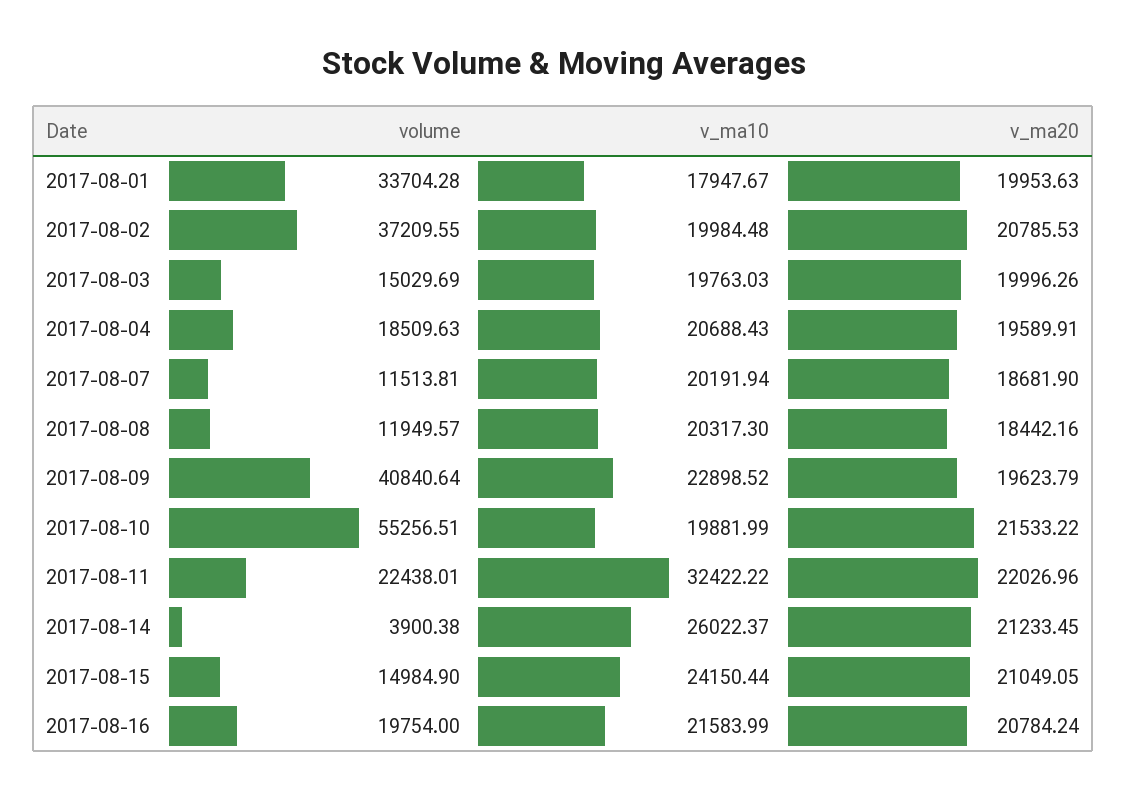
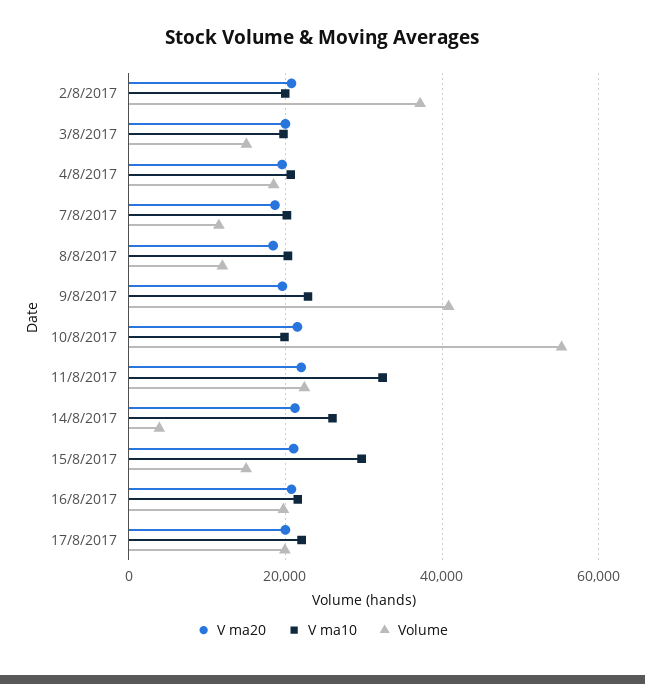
volume, 2017-08-01: 33704.28 -> none
v_ma10, 2017-08-01: 17947.67 -> none
v_ma20, 2017-08-01: 19953.63 -> none
v_ma10, 2017-08-15: 24150.44 -> 30000
v_ma20, 17/8/2017: none -> 20000
v_ma10, 17/8/2017: none -> 22000
volume, 17/8/2017: none -> 20000

